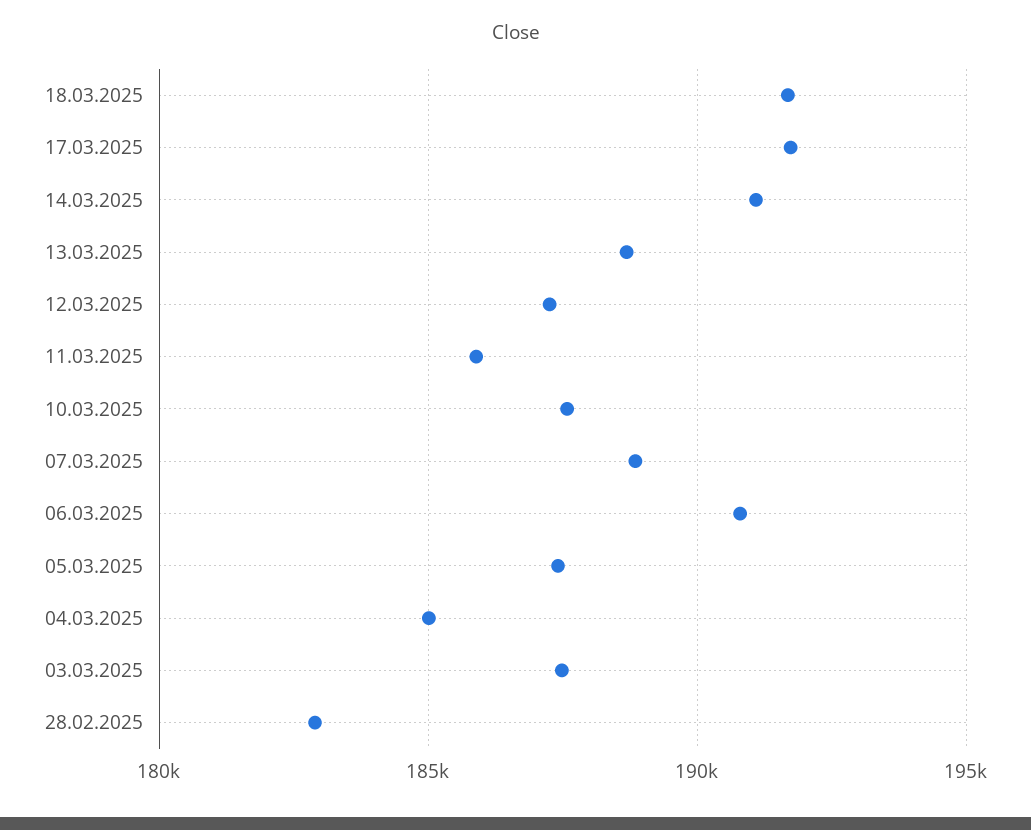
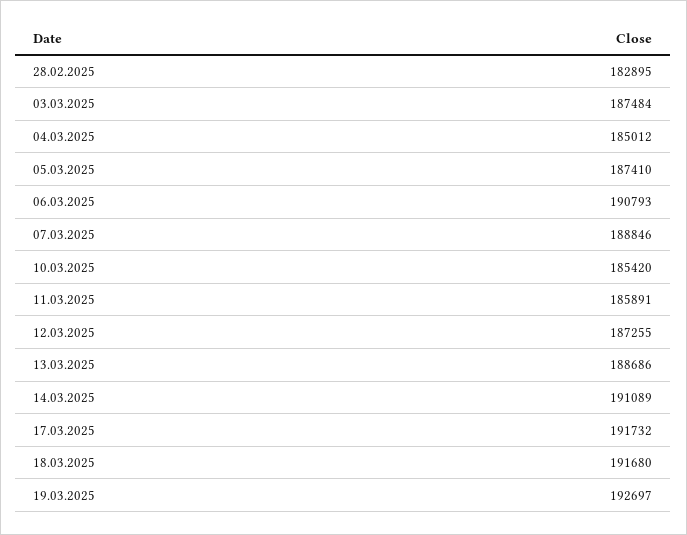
10.03.2025: 187500 -> 185420
19.03.2025: none -> 192697

